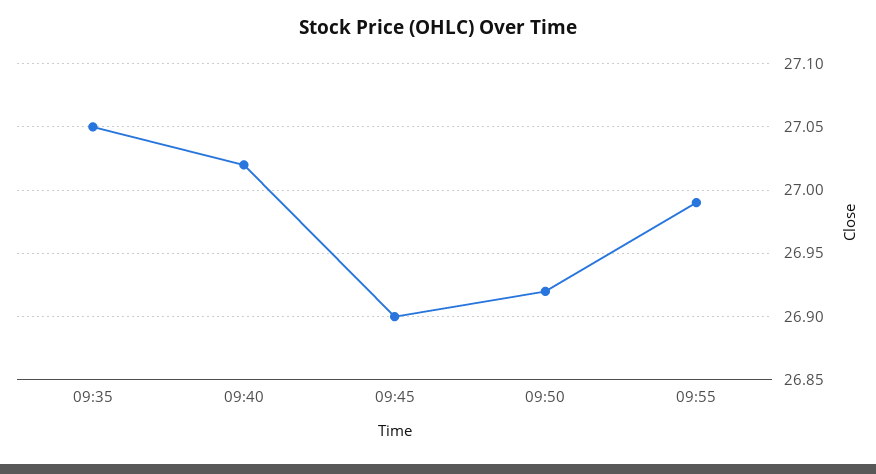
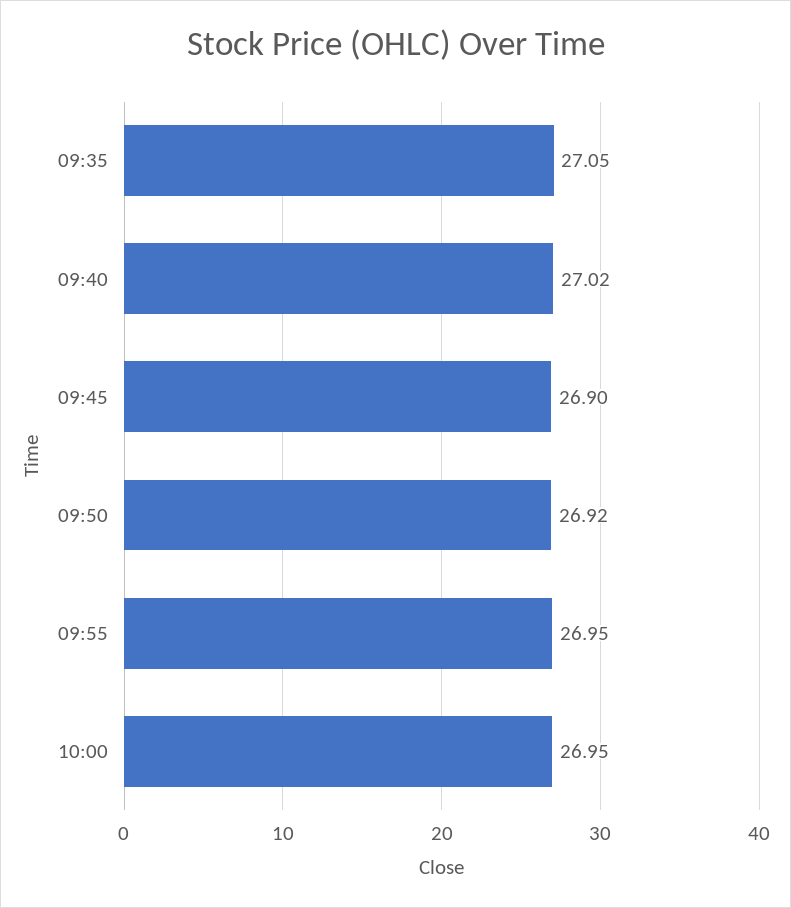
09:55: 26.99 -> 26.95
10:00: none -> 26.95

